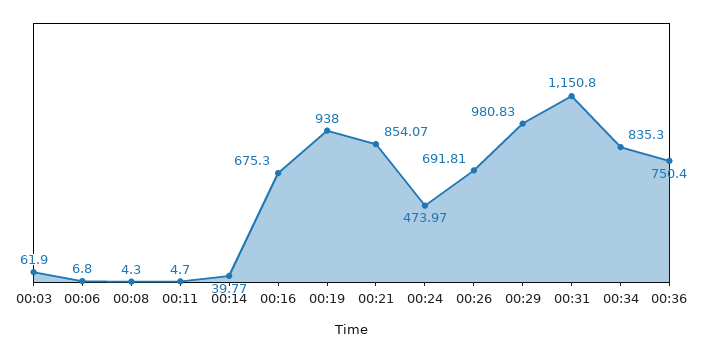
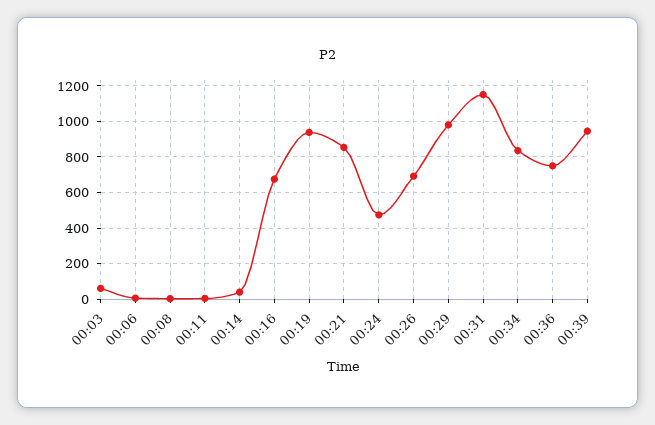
00:39: none -> 950

